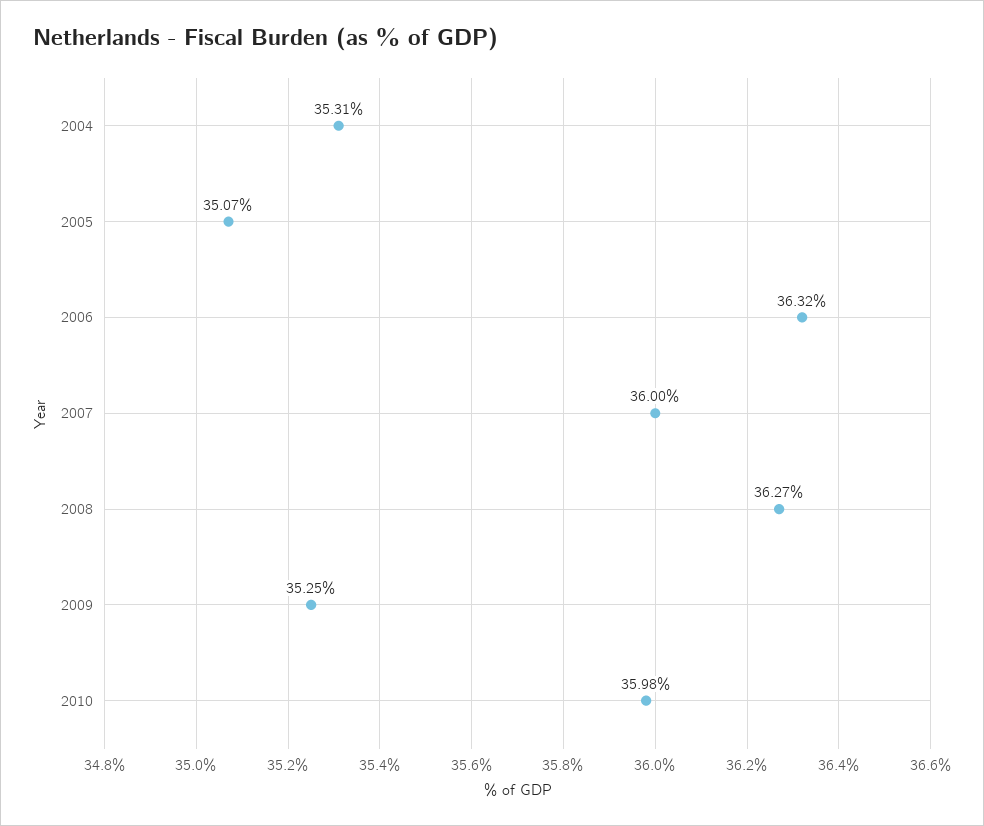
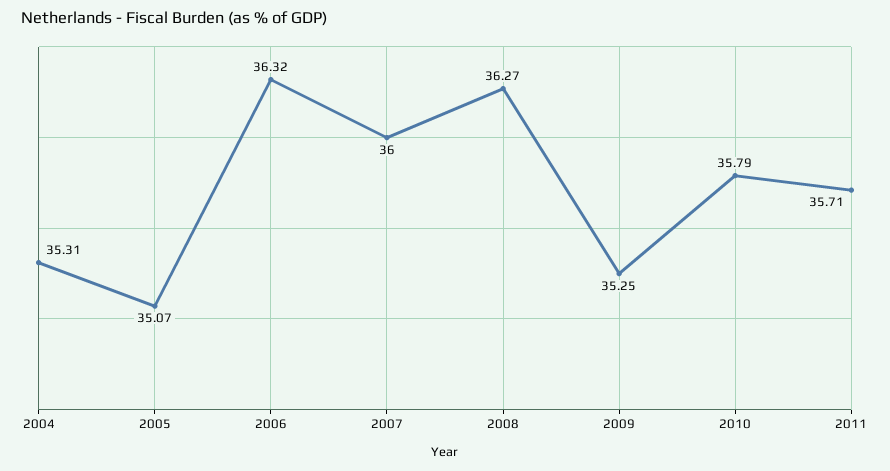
2010: 35.98 -> 35.79
2011: none -> 35.71

